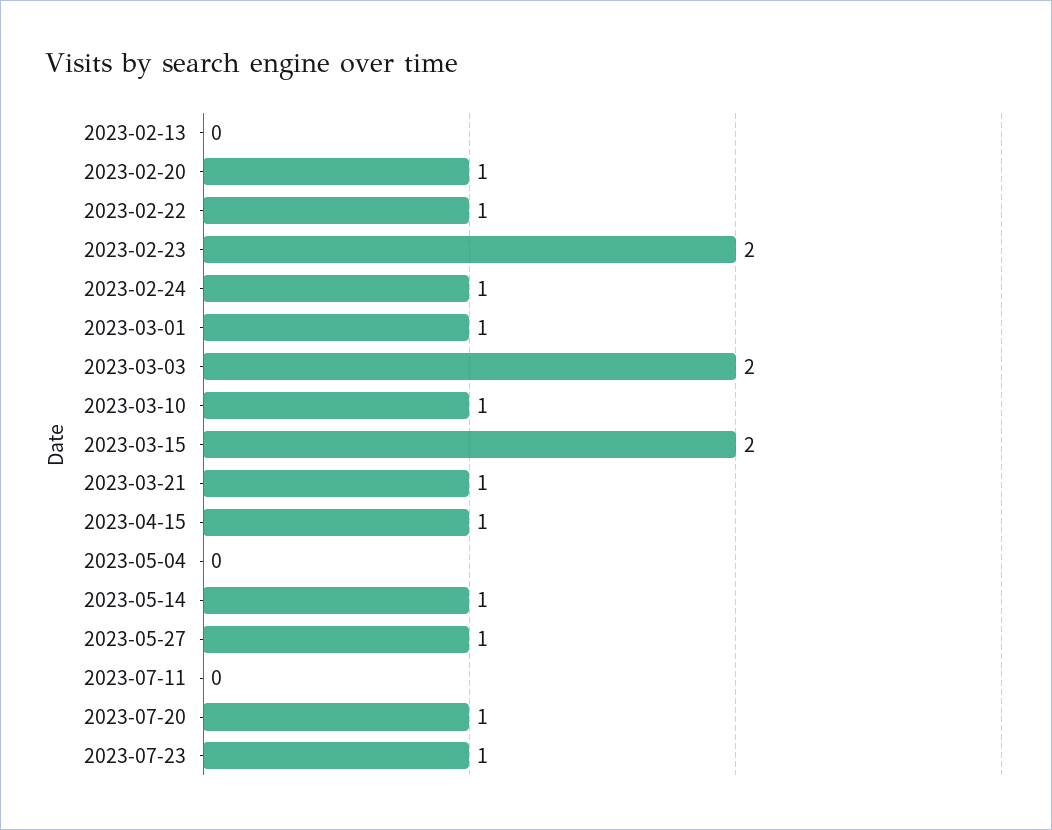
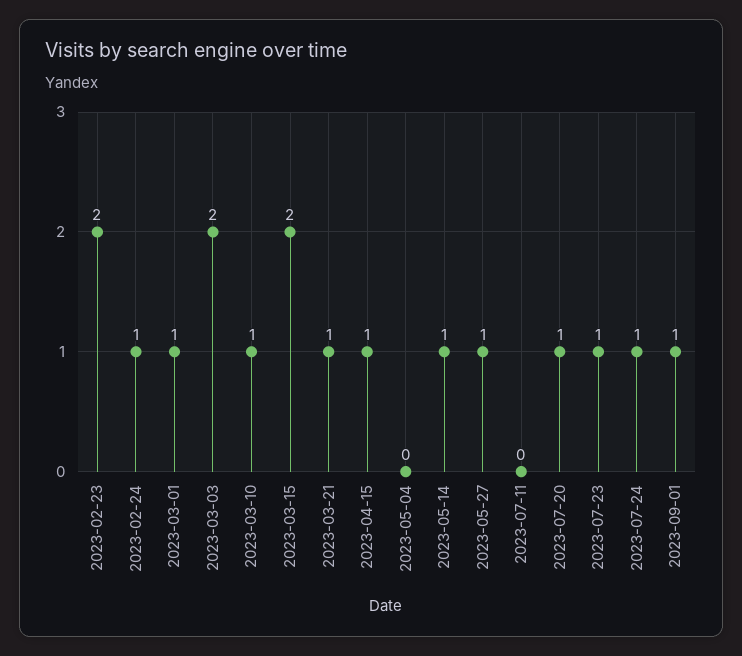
2023-02-13: 0 -> none
2023-02-20: 1 -> none
2023-02-22: 1 -> none
2023-07-24: none -> 1
2023-09-01: none -> 1

